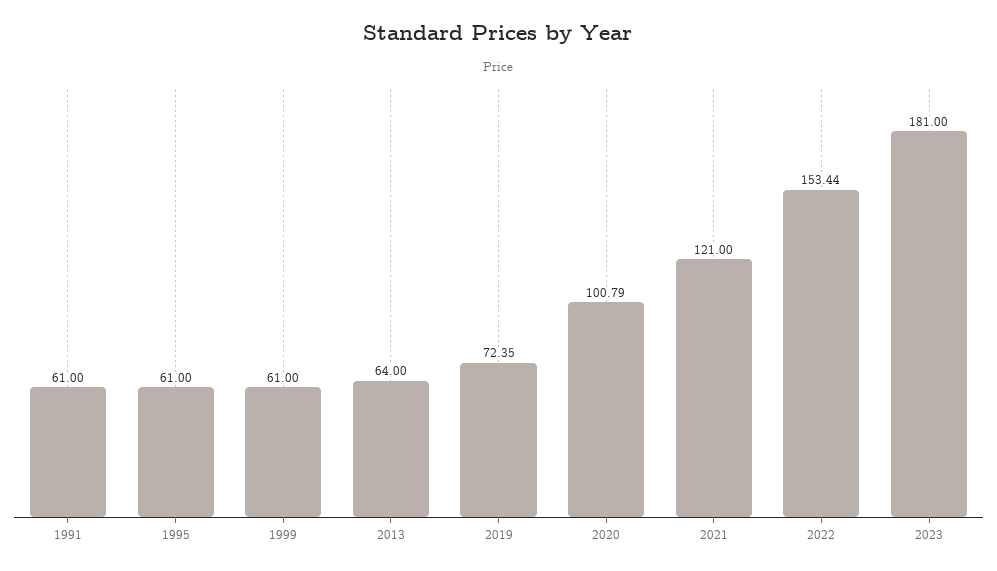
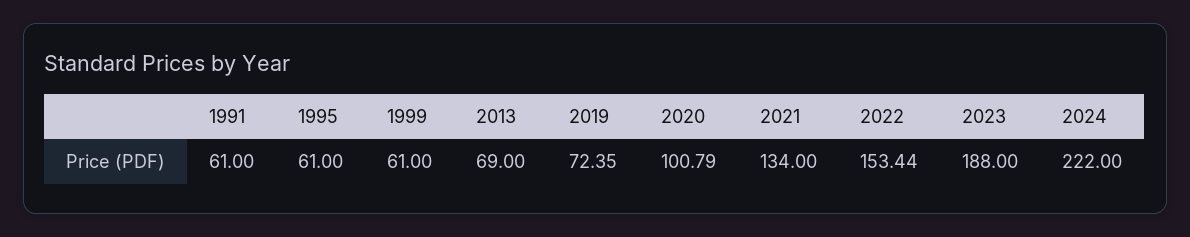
2013: 64 -> 69
2021: 121 -> 134
2023: 181 -> 188
2024: none -> 222

